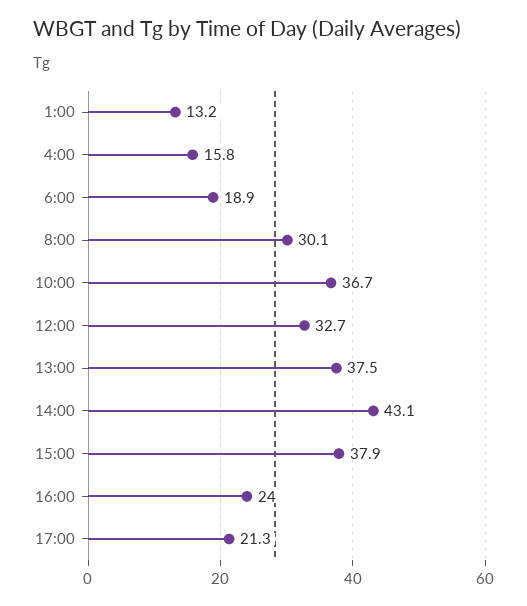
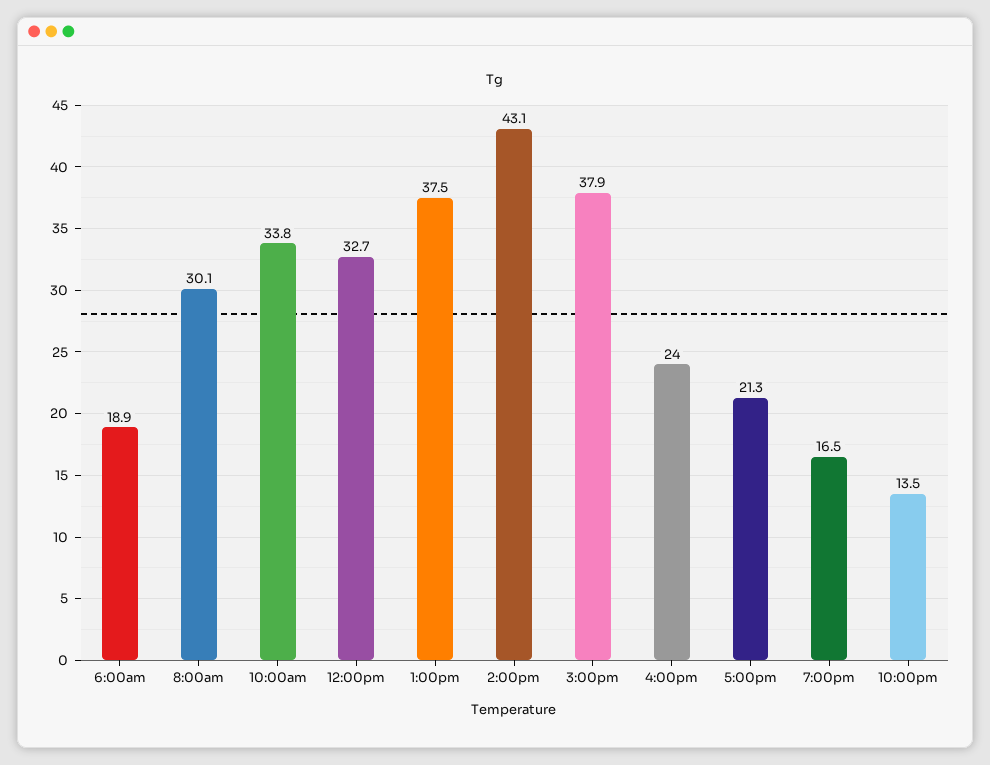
1:00: 13.2 -> none
4:00: 15.8 -> none
10:00: 36.7 -> 33.8
7:00pm: none -> 16.5
10:00pm: none -> 13.5

